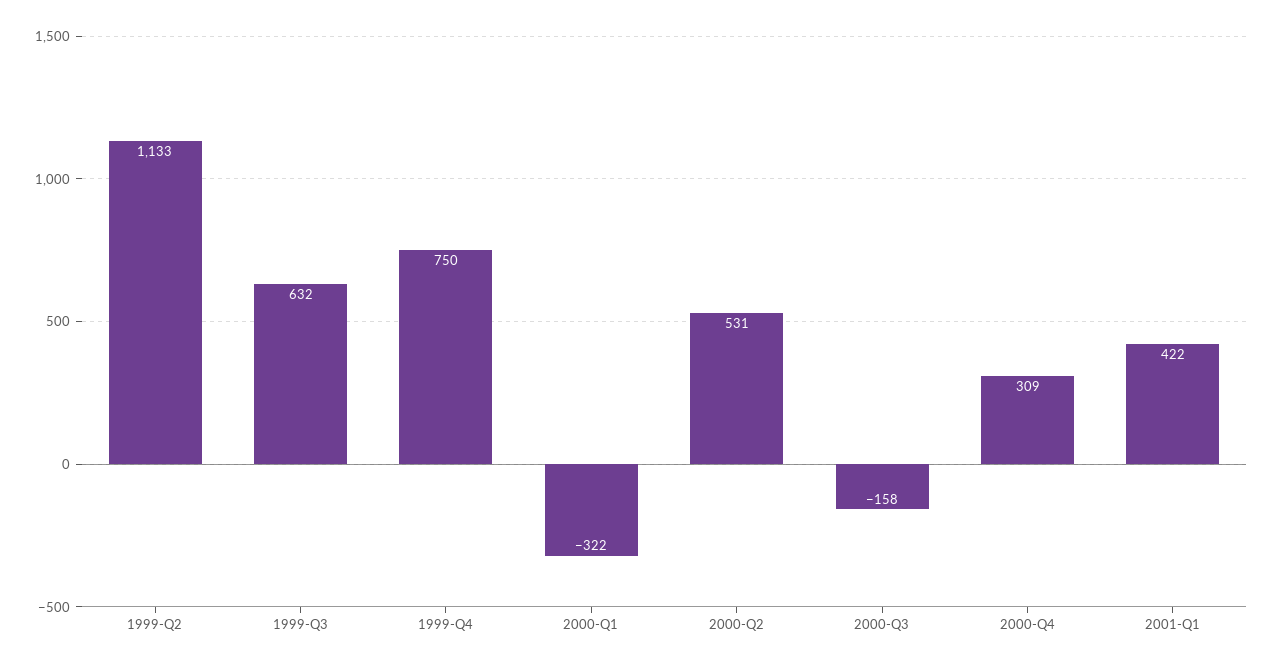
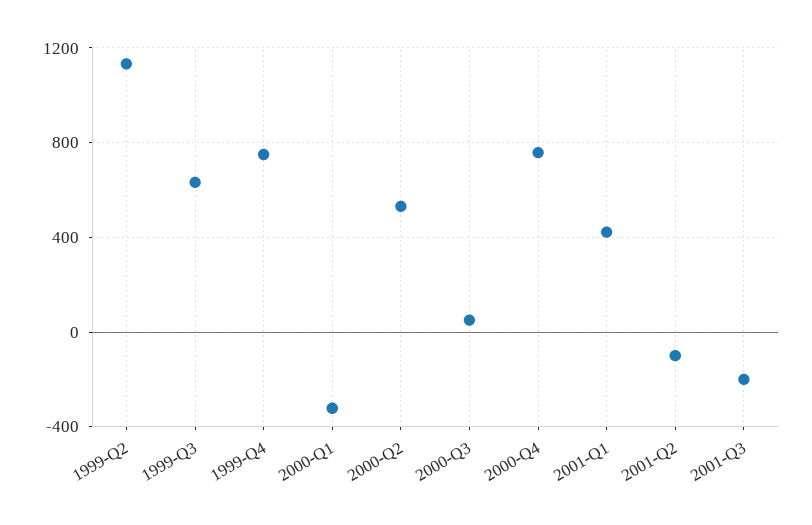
2000-Q3: -158 -> 50
2000-Q4: 309 -> 750
2001-Q2: none -> -100
2001-Q3: none -> -200

